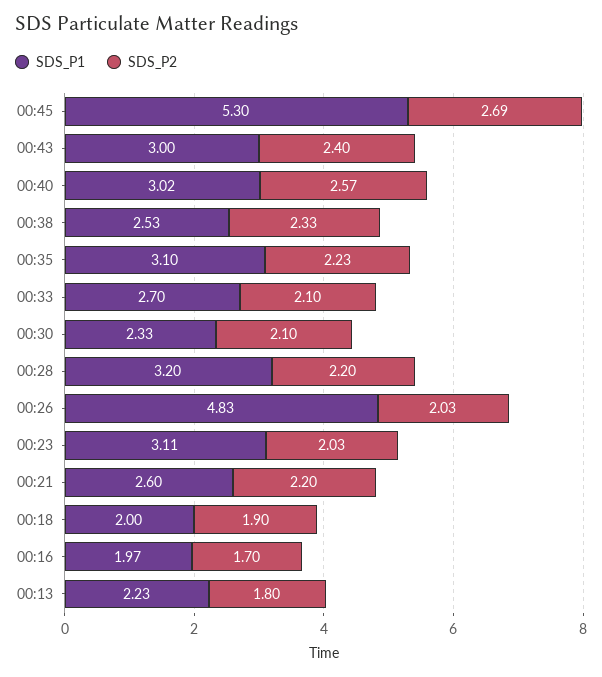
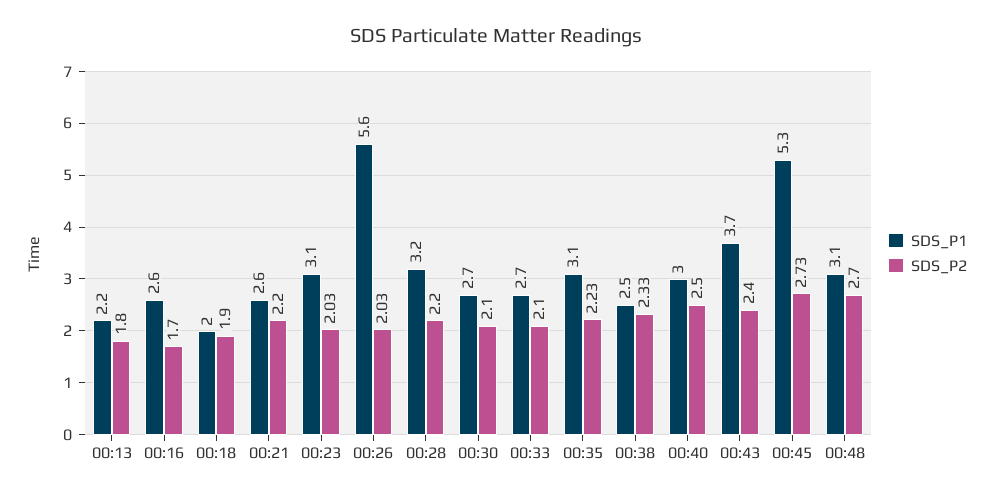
SDS_P2, 00:45: 2.69 -> 2.73
SDS_P1, 00:43: 3 -> 3.7
SDS_P2, 00:40: 2.57 -> 2.5
SDS_P1, 00:30: 2.33 -> 2.7
SDS_P1, 00:26: 4.83 -> 5.6
SDS_P1, 00:16: 1.97 -> 2.6
SDS_P1, 00:48: none -> 3.1
SDS_P2, 00:48: none -> 2.7

